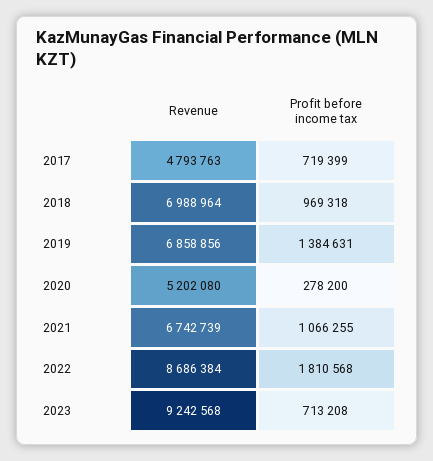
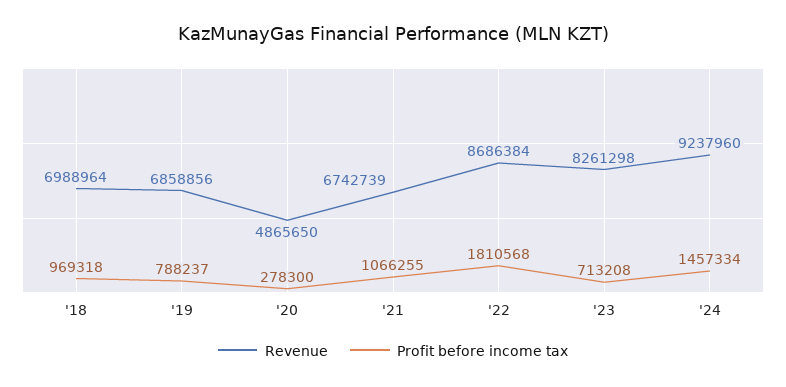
Revenue, 2017: 4793763 -> none
Profit before income tax, 2017: 719399 -> none
Profit before income tax, 2019: 1384631 -> 788237
Revenue, 2020: 5202080 -> 4865650
Profit before income tax, 2020: 278200 -> 278300
Revenue, 2023: 9242568 -> 8261298
Revenue, '24: none -> 9237960
Profit before income tax, '24: none -> 1457334

